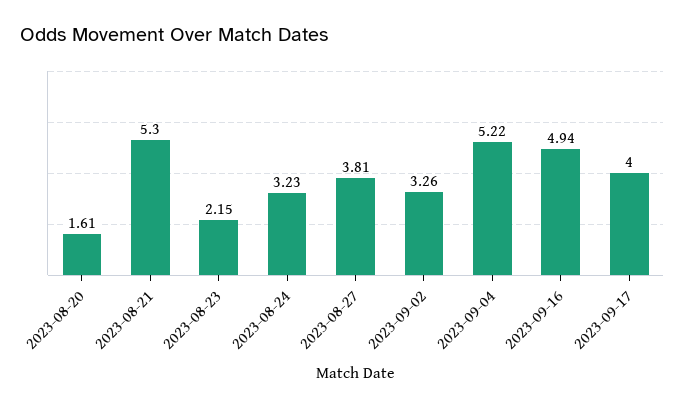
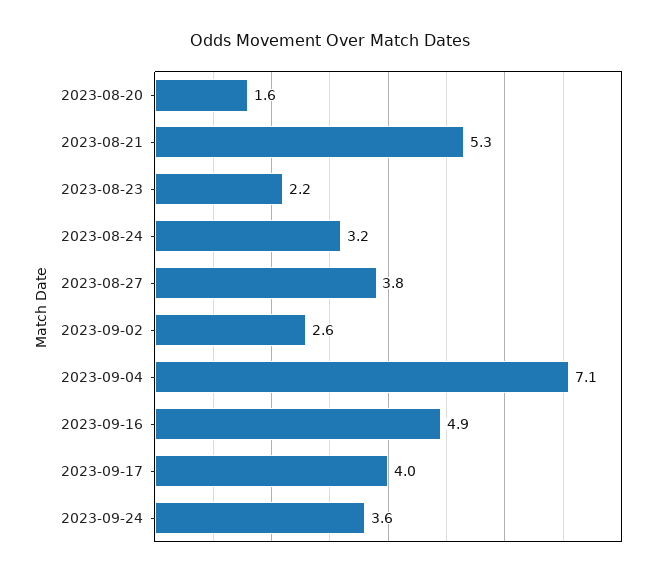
2023-09-02: 3.26 -> 2.6
2023-09-04: 5.22 -> 7.1
2023-09-24: none -> 3.6

